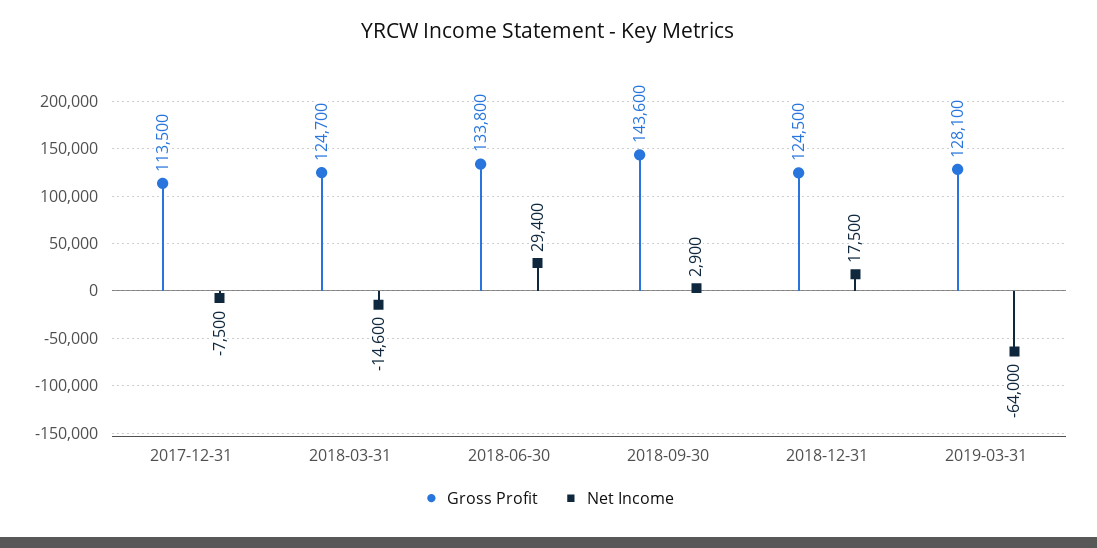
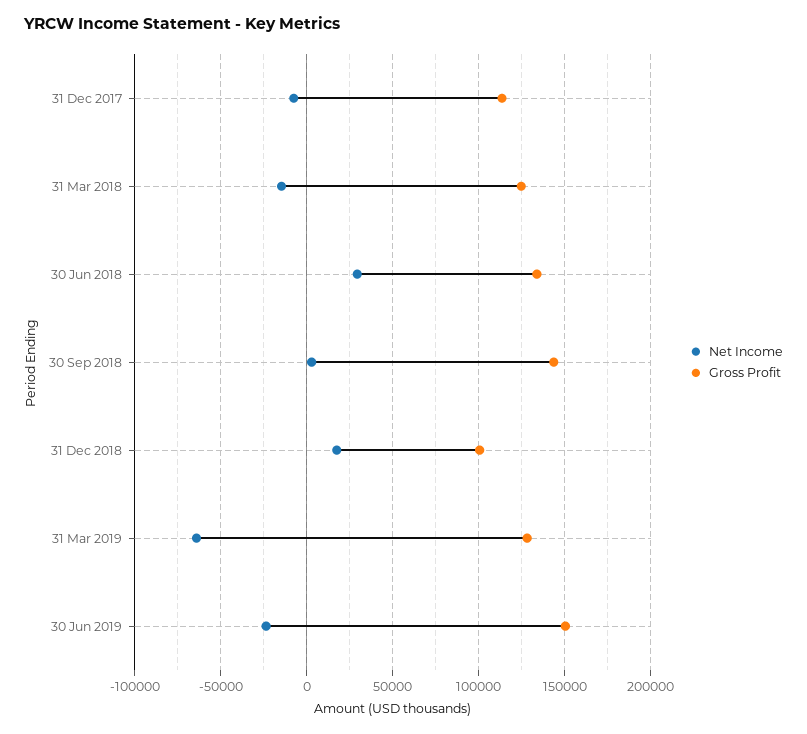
Gross Profit, 2018-12-31: 124500 -> 100000
Net Income, 30 Jun 2019: none -> -25000
Gross Profit, 30 Jun 2019: none -> 150000

